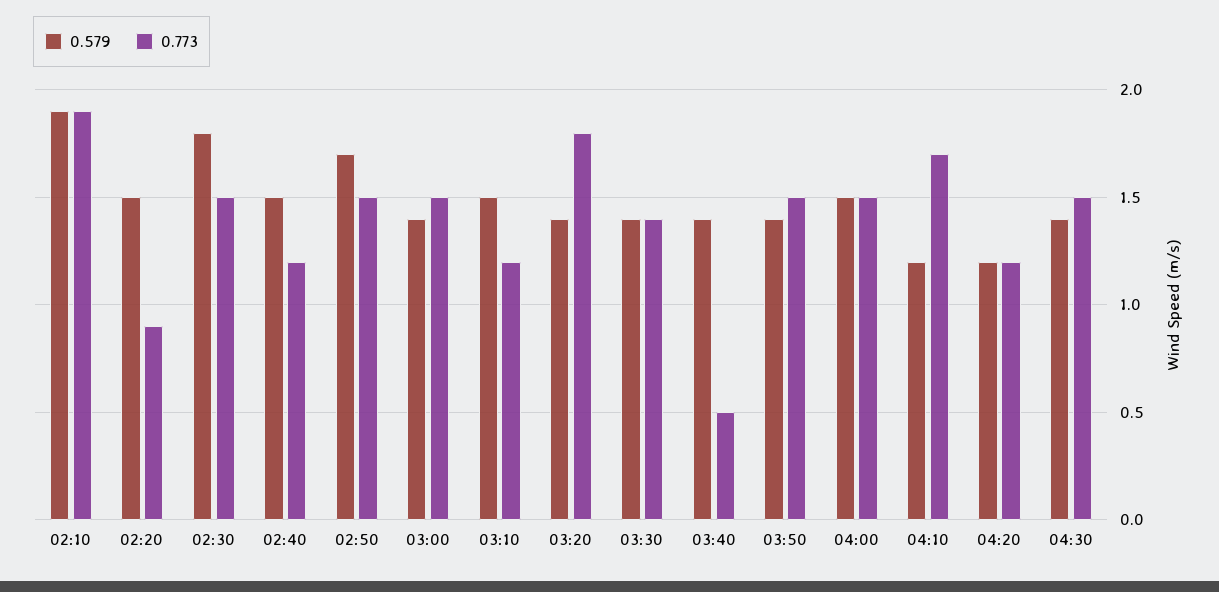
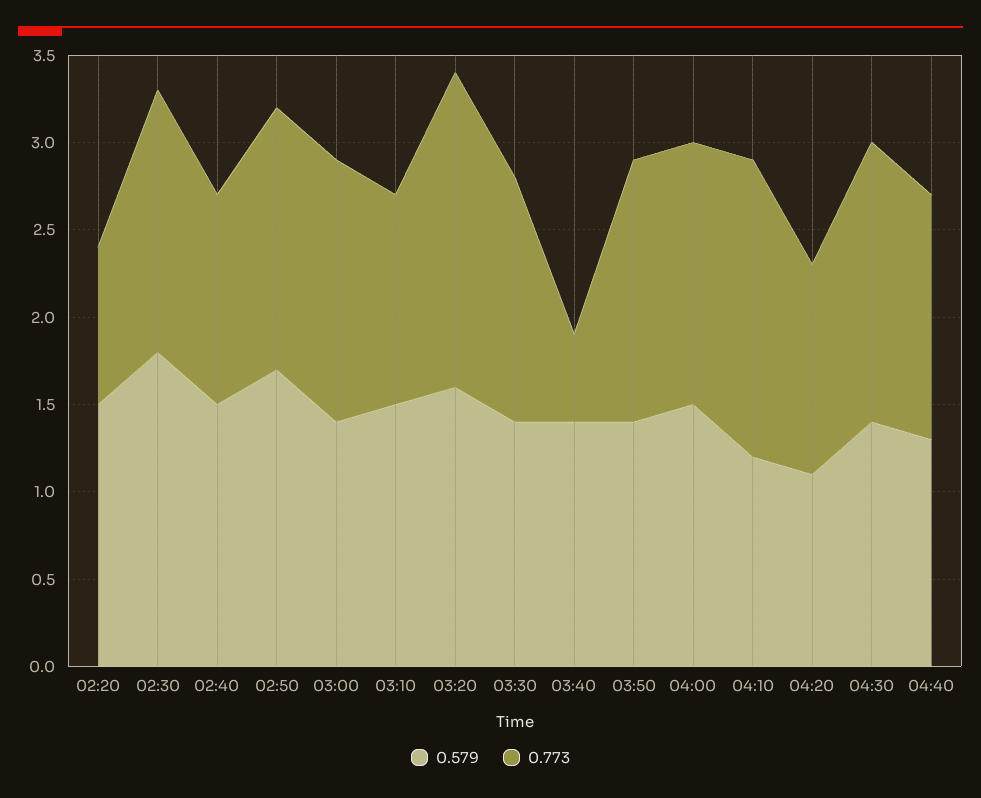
0.579, 02:10: 1.9 -> none
0.773, 02:10: 1.9 -> none
0.579, 03:20: 1.4 -> 1.6
0.579, 04:20: 1.2 -> 1.1
0.773, 04:30: 1.5 -> 1.6
0.579, 04:40: none -> 1.3
0.773, 04:40: none -> 1.4

